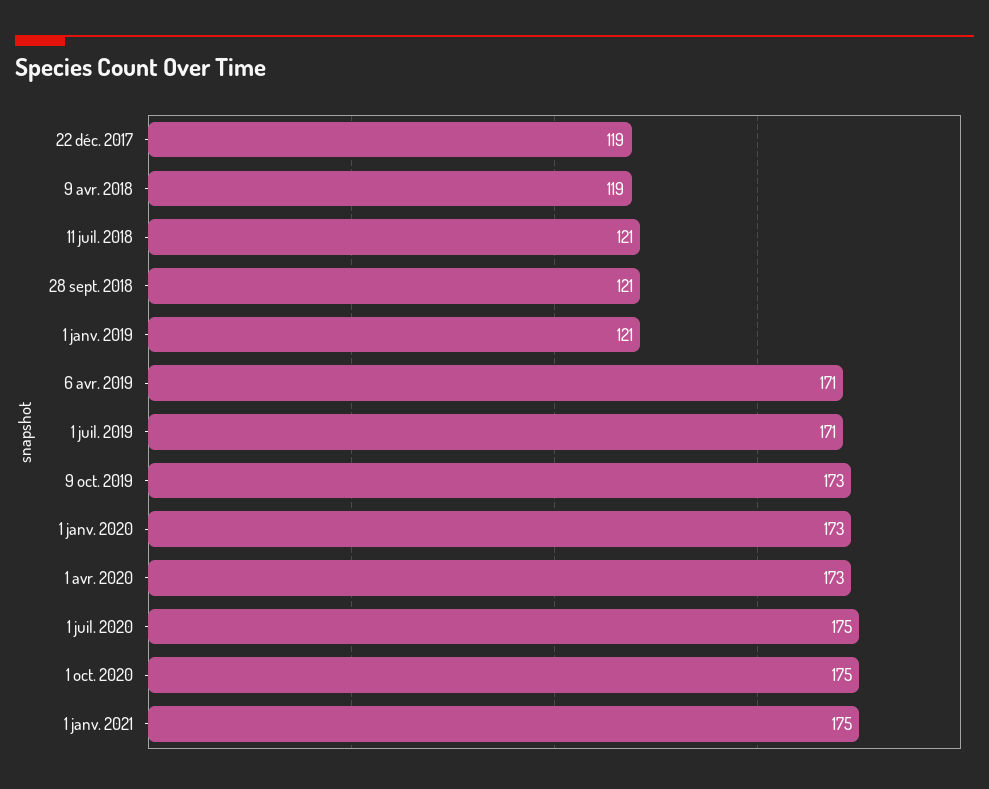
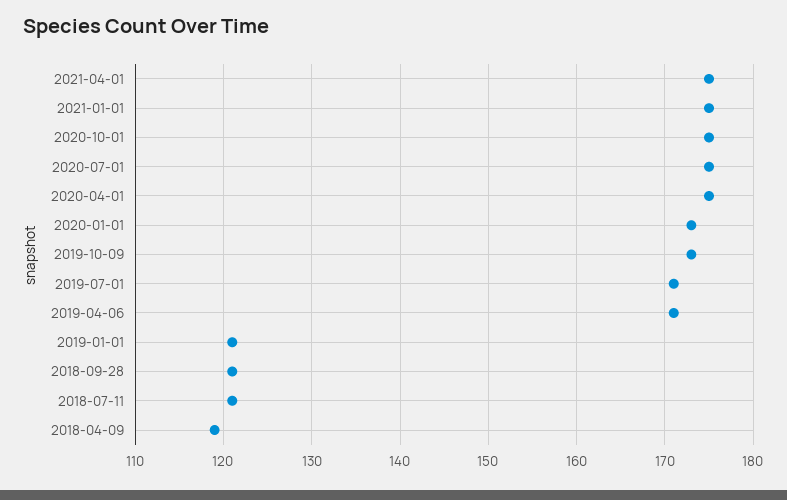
22 déc. 2017: 119 -> none
1 avr. 2020: 173 -> 175
2021-04-01: none -> 175

